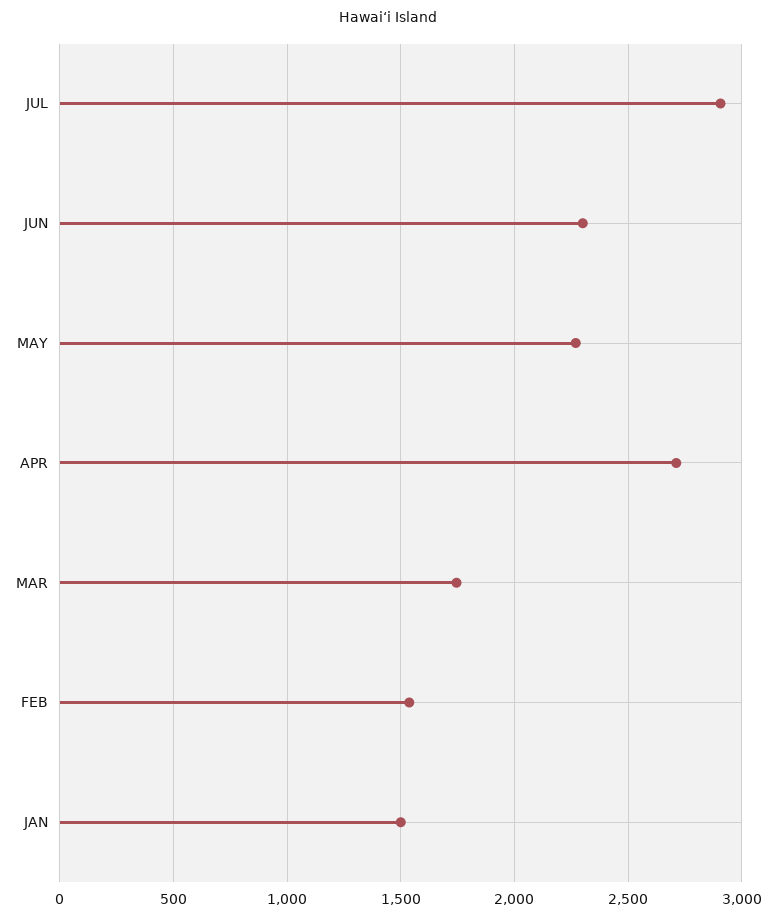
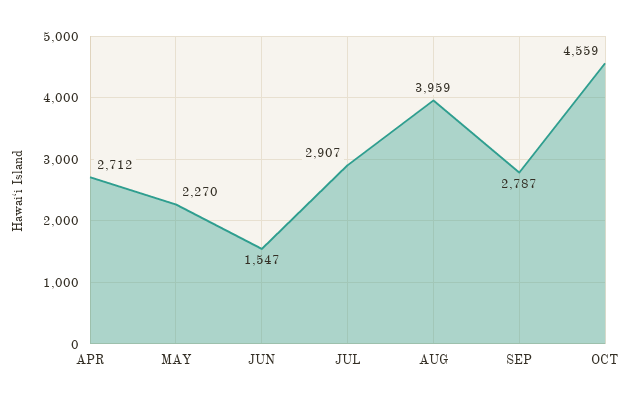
JUN: 2300 -> 1547
MAR: 1750 -> none
FEB: 1550 -> none
JAN: 1500 -> none
AUG: none -> 3959
SEP: none -> 2787
OCT: none -> 4559

